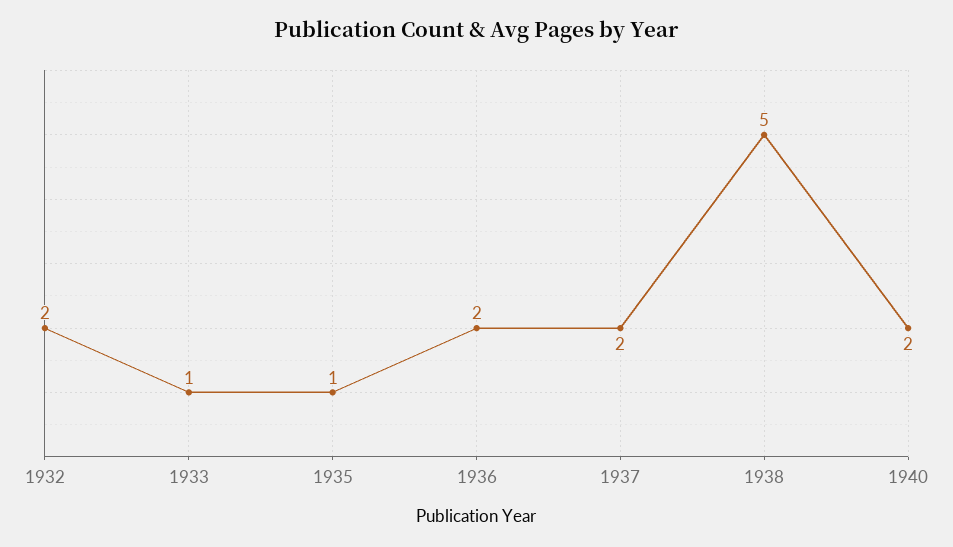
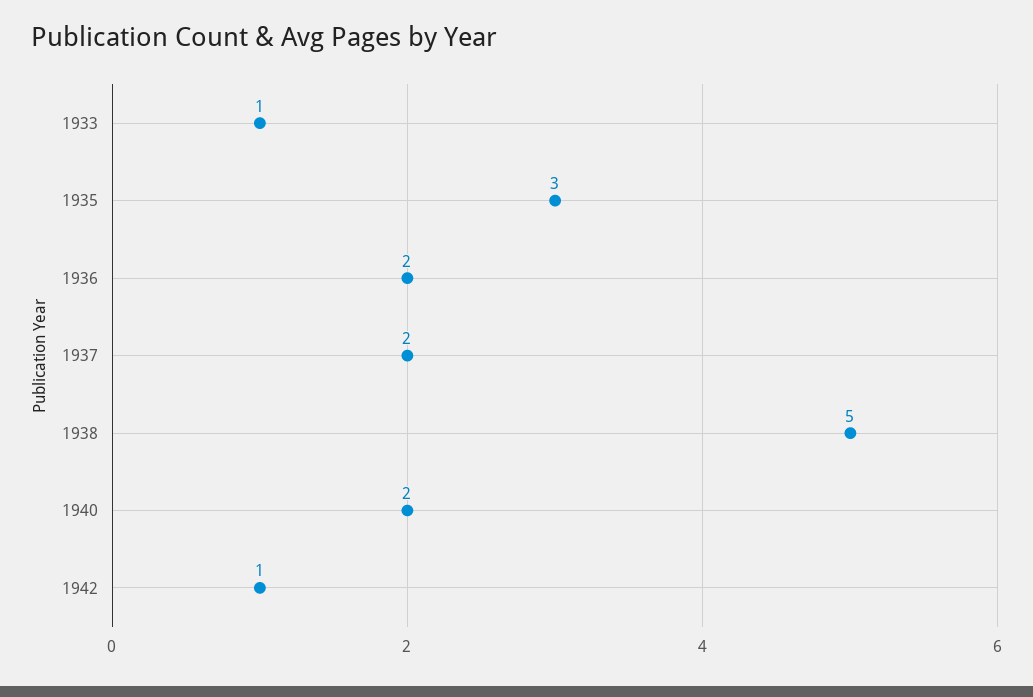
1932: 2 -> none
1935: 1 -> 3
1942: none -> 1

